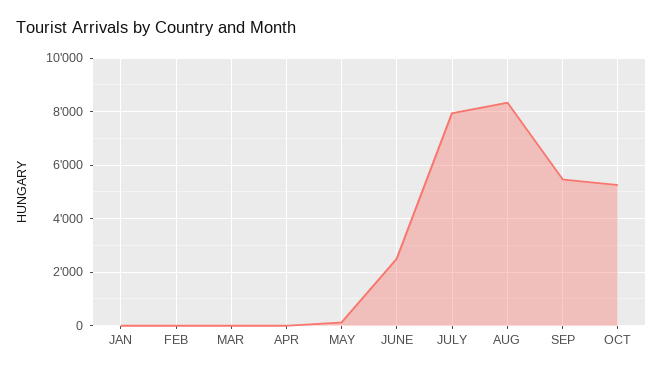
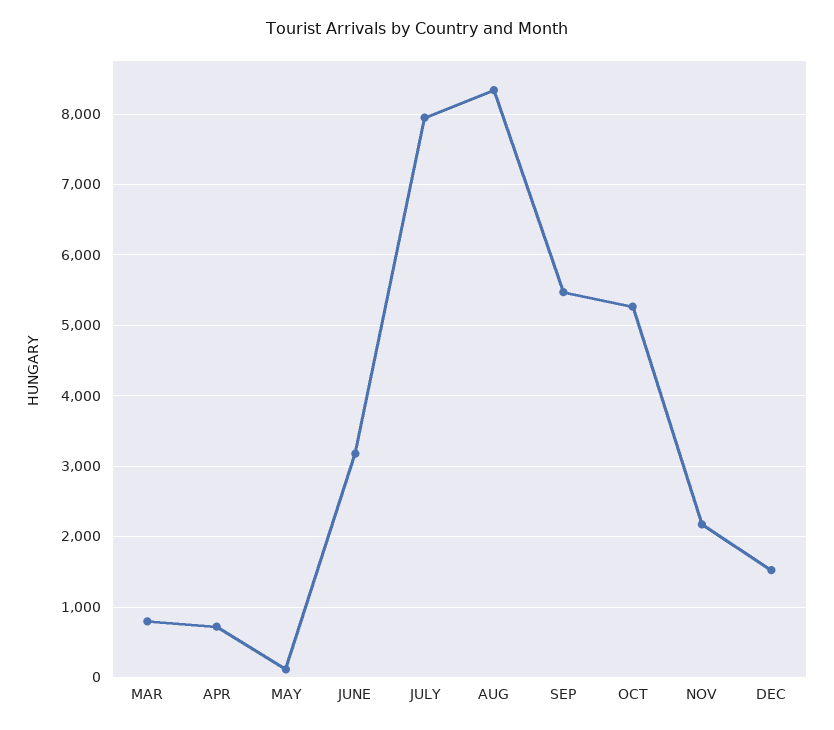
JAN: 0 -> none
FEB: 0 -> none
MAR: 0 -> 800
APR: 0 -> 700
JUNE: 2500 -> 3200
NOV: none -> 2200
DEC: none -> 1500

